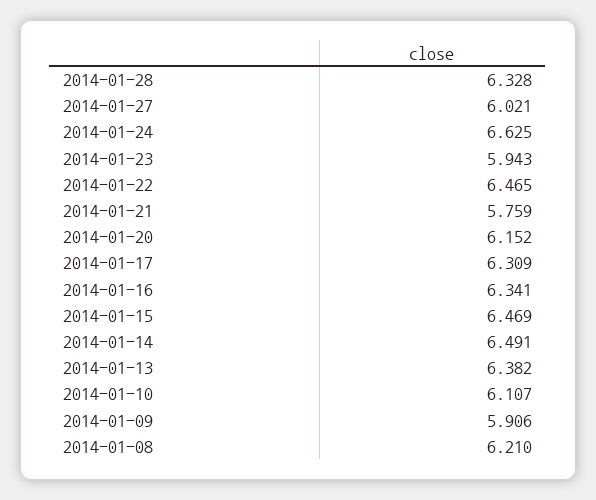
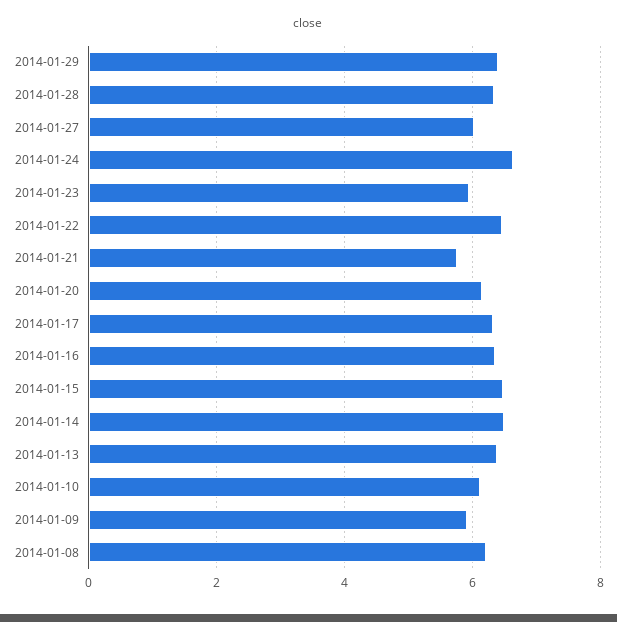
2014-01-29: none -> 6.4

